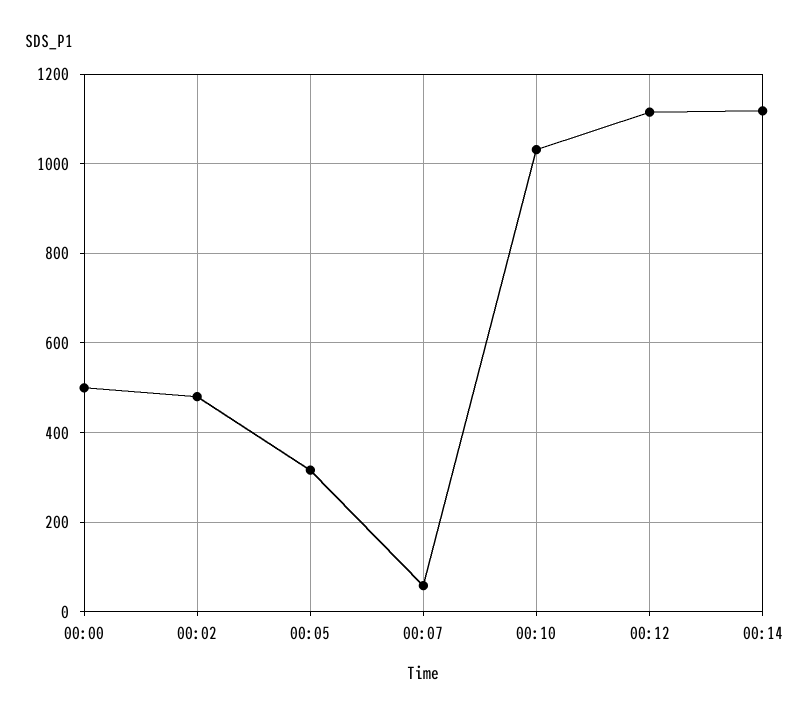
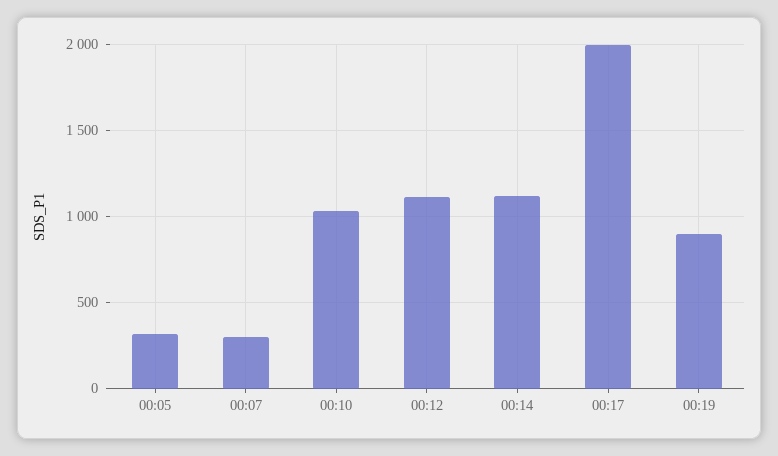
00:00: 500 -> none
00:02: 480 -> none
00:07: 60 -> 300
00:17: none -> 2000
00:19: none -> 900

